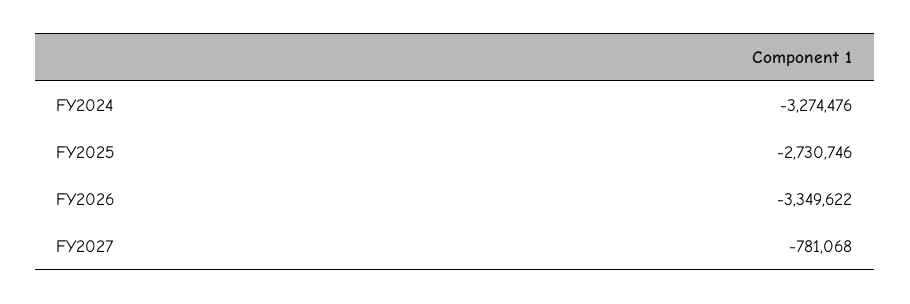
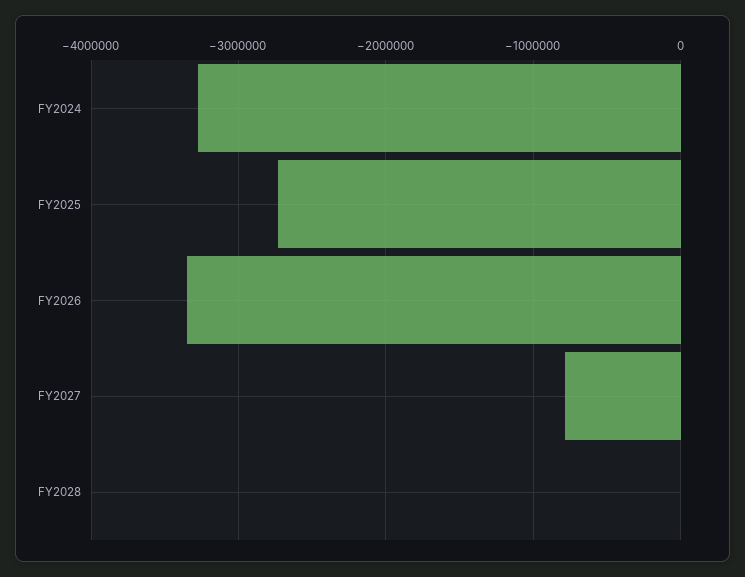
FY2028: none -> 0

